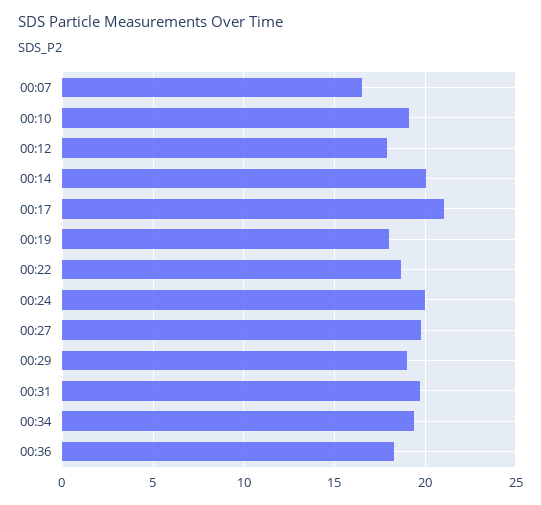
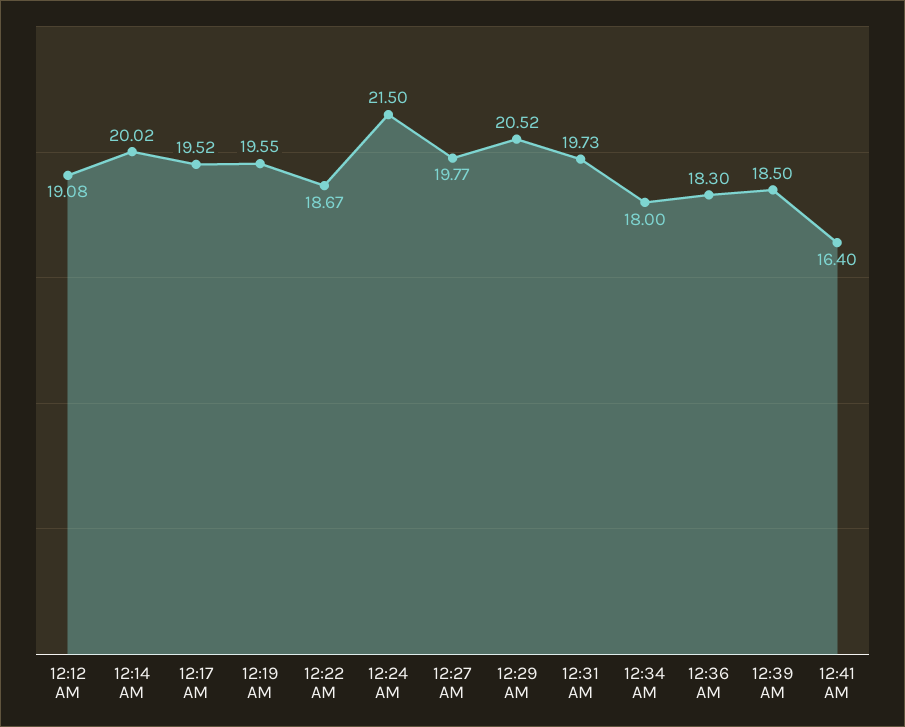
00:07: 16.5 -> none
00:10: 19 -> none
00:12: 18 -> 19.08
00:17: 21 -> 19.52
00:19: 18 -> 19.55
00:24: 20 -> 21.5
00:29: 19 -> 20.52
00:34: 19.5 -> 18
12:39 AM: none -> 18.5
12:41 AM: none -> 16.4

